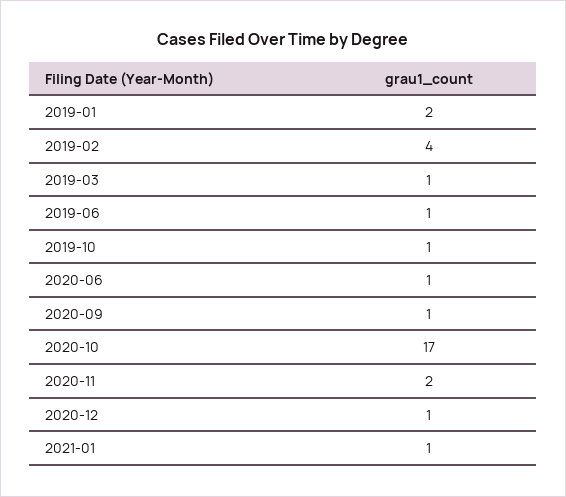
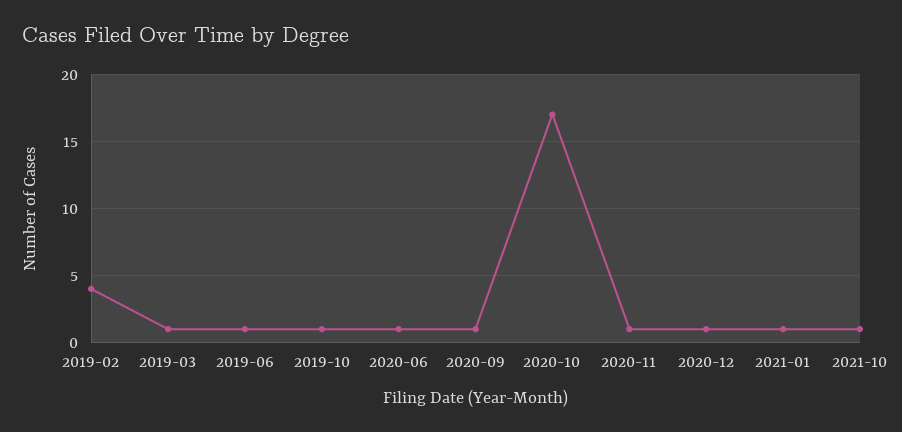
2019-01: 2 -> none
2020-11: 2 -> 1
2021-10: none -> 1

